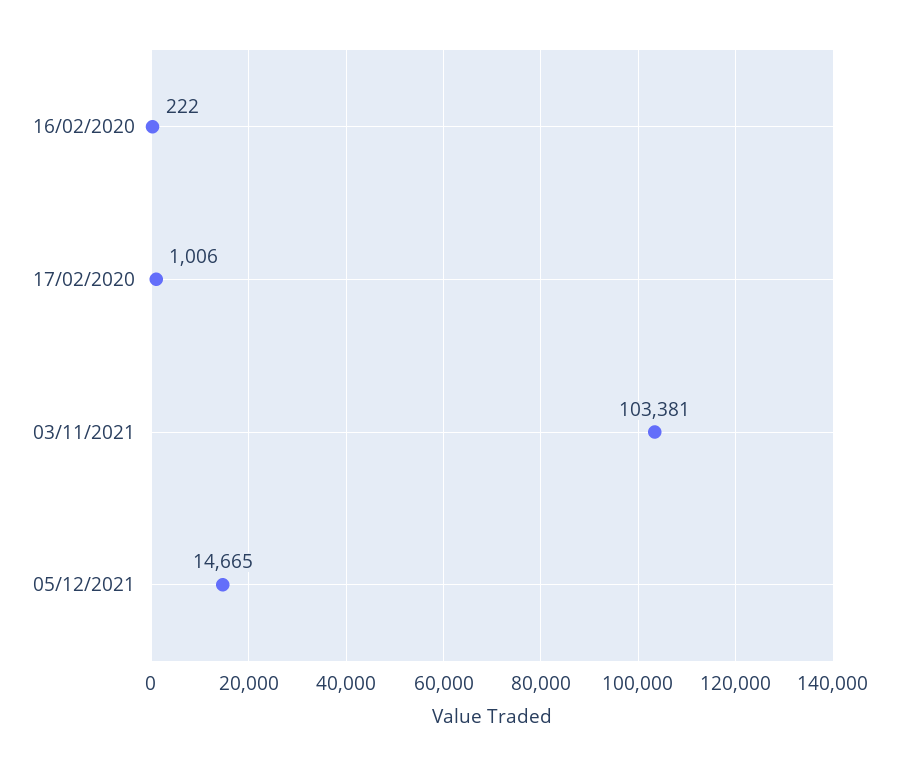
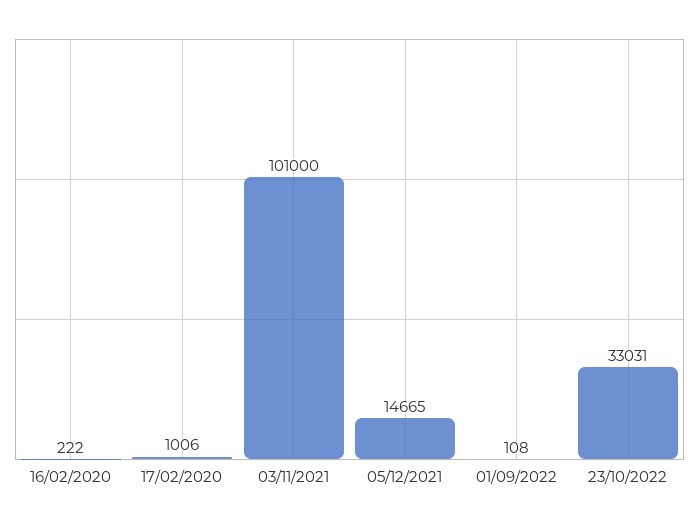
03/11/2021: 103381 -> 101000
01/09/2022: none -> 108
23/10/2022: none -> 33031

